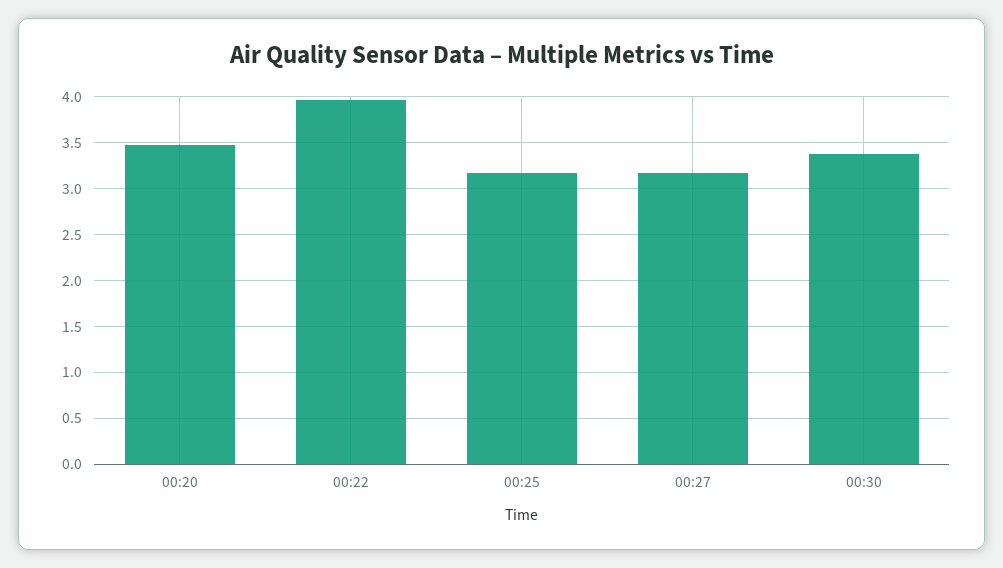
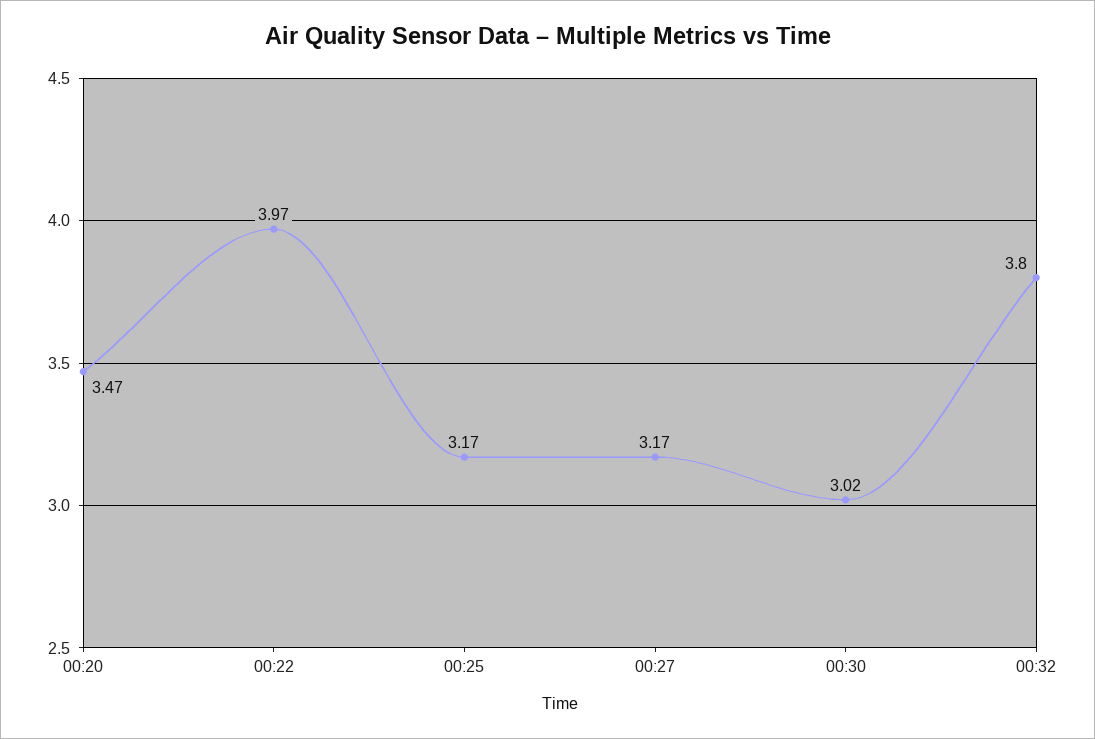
00:30: 3.4 -> 3.02
00:32: none -> 3.8

